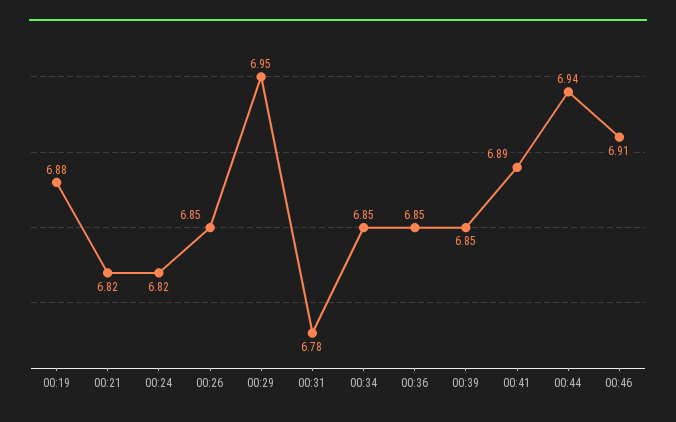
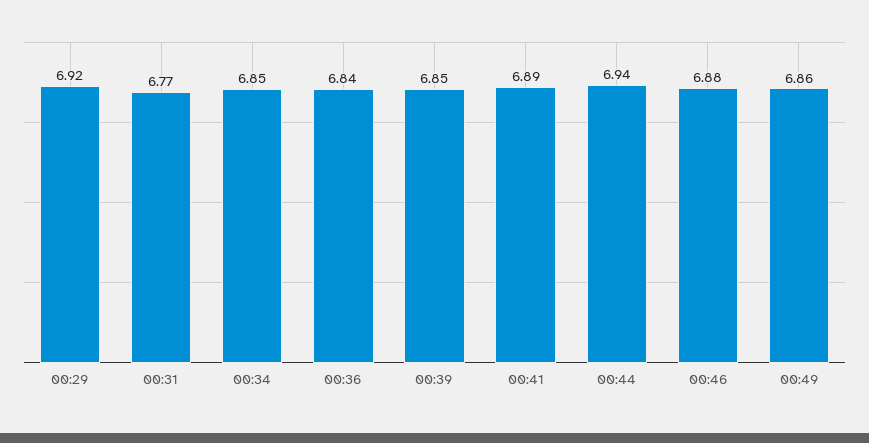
00:19: 6.88 -> none
00:21: 6.82 -> none
00:24: 6.82 -> none
00:26: 6.85 -> none
00:29: 6.95 -> 6.92
00:31: 6.78 -> 6.77
00:36: 6.85 -> 6.84
00:46: 6.91 -> 6.88
00:49: none -> 6.86

